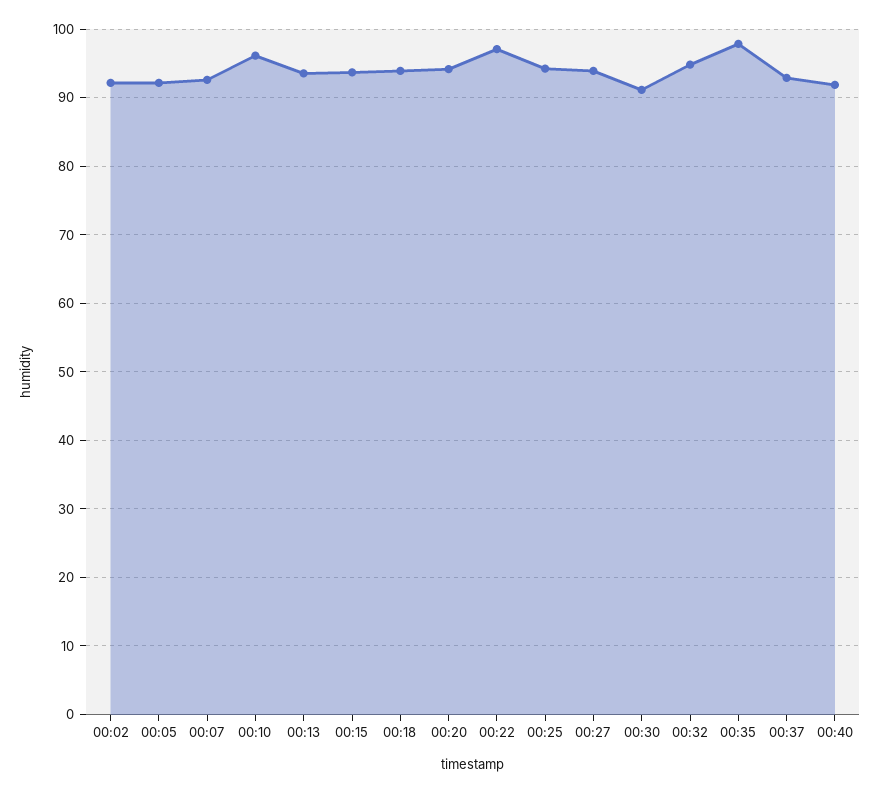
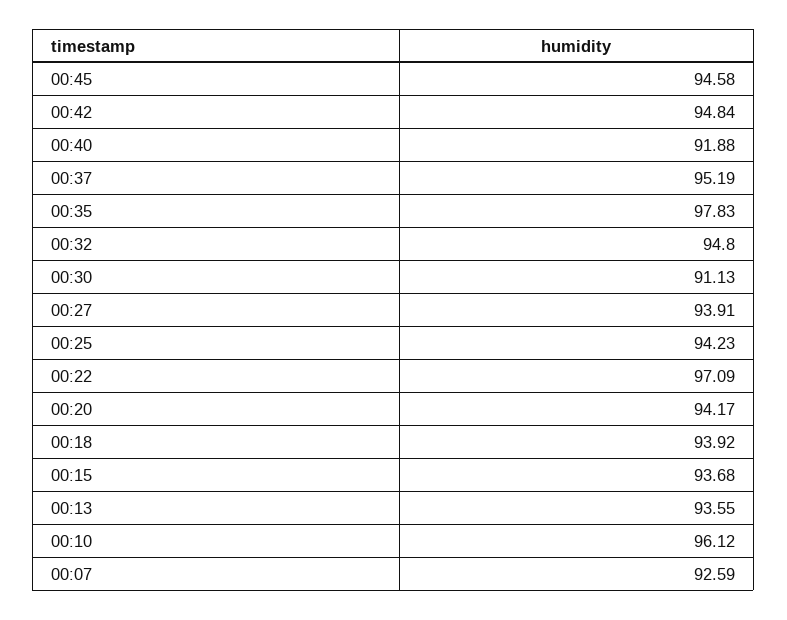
00:02: 92 -> none
00:05: 92 -> none
00:37: 93 -> 95.19
00:45: none -> 94.58
00:42: none -> 94.84

